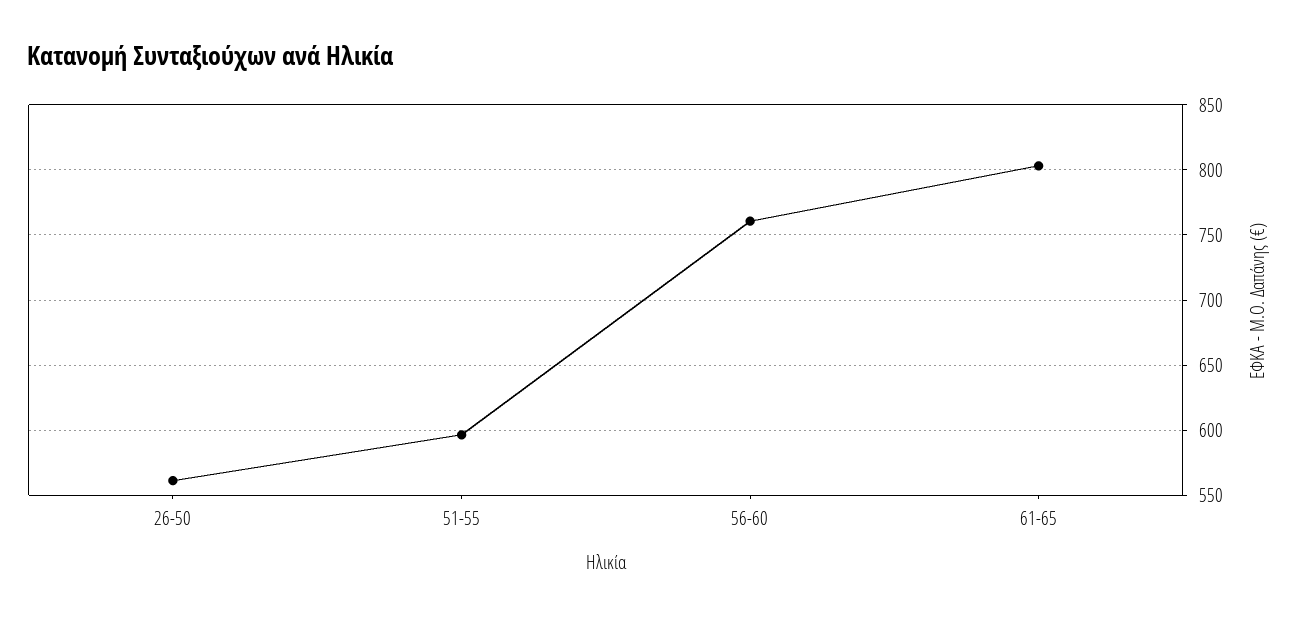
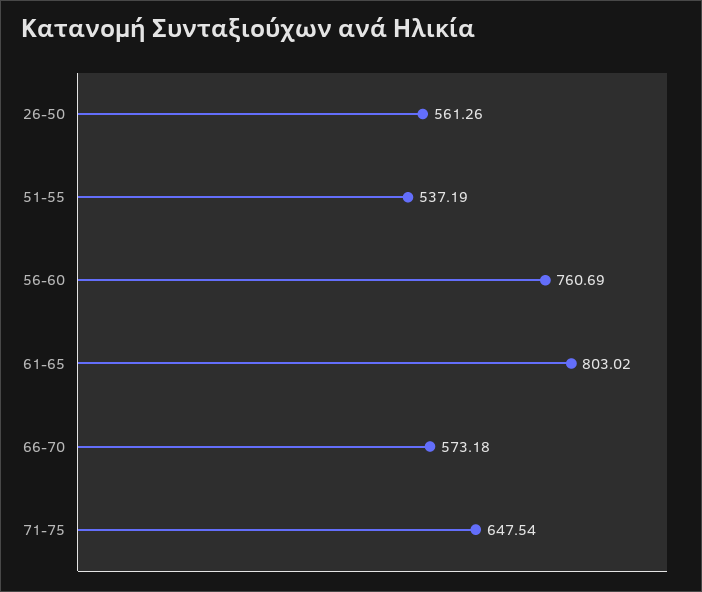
51-55: 595 -> 537.19
66-70: none -> 573.18
71-75: none -> 647.54

